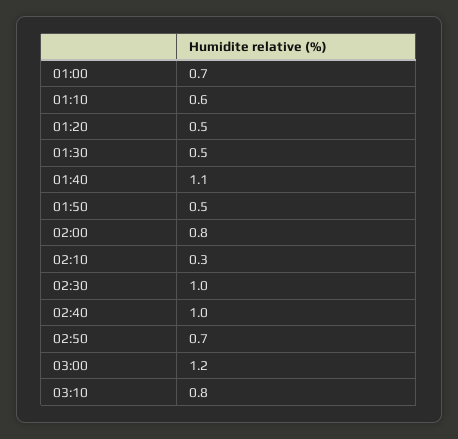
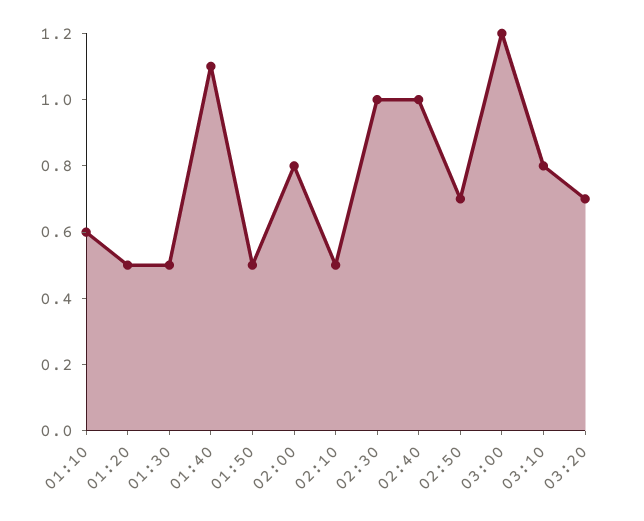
01:00: 0.7 -> none
02:10: 0.3 -> 0.5
03:20: none -> 0.7

